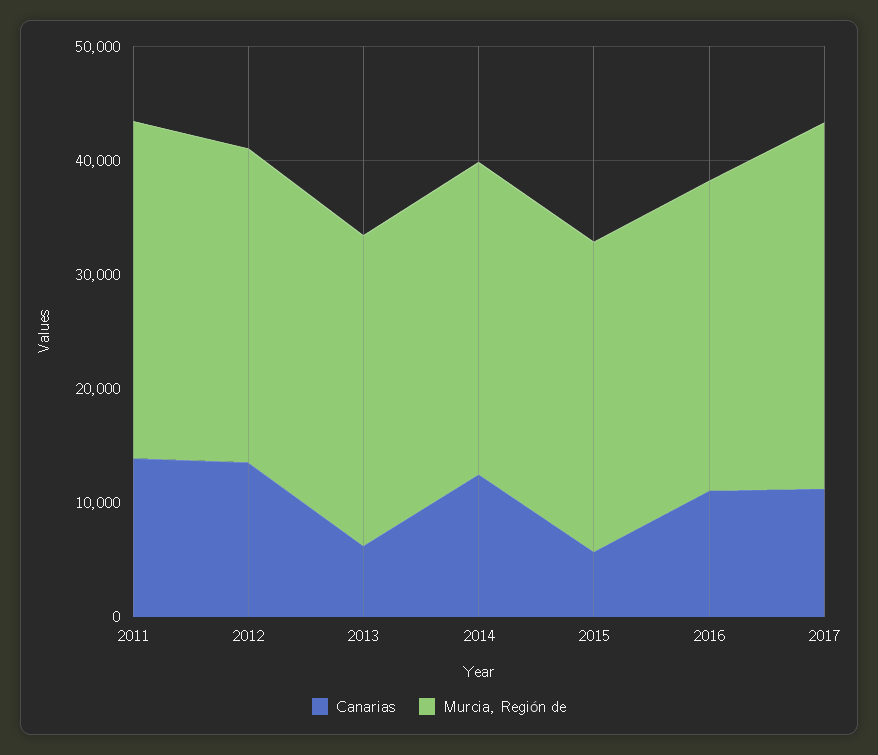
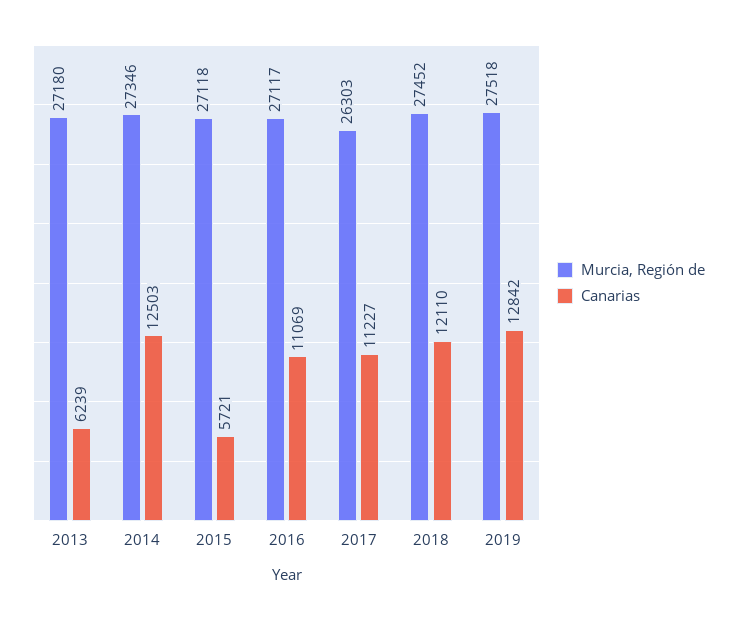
Canarias, 2011: 14000 -> none
Murcia, Región de, 2011: 30000 -> none
Canarias, 2012: 14000 -> none
Murcia, Región de, 2012: 28000 -> none
Murcia, Región de, 2017: 32000 -> 26303
Murcia, Región de, 2018: none -> 27452
Canarias, 2018: none -> 12110
Murcia, Región de, 2019: none -> 27518
Canarias, 2019: none -> 12842

